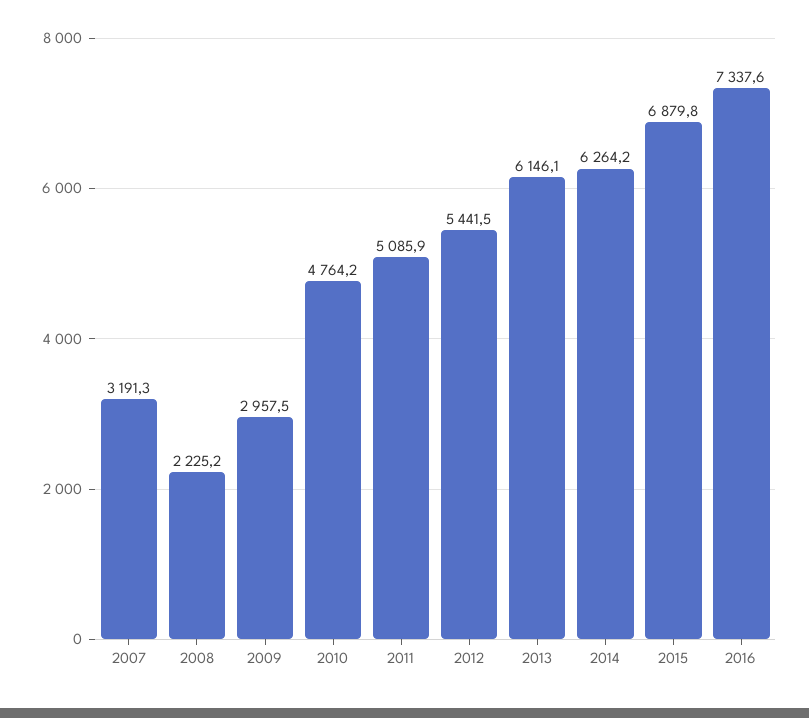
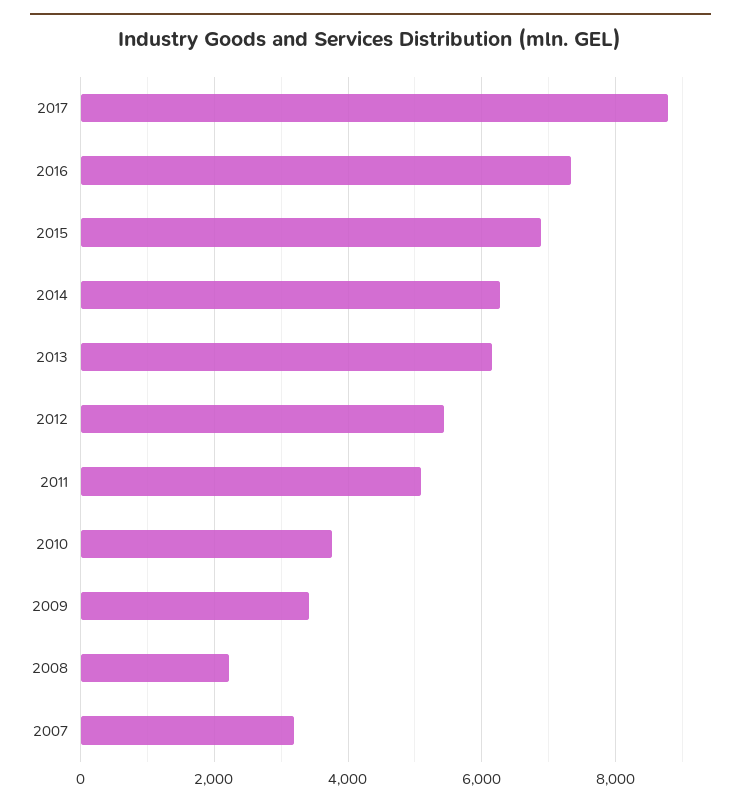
2009: 2957.5 -> 3400
2010: 4764.2 -> 3800
2017: none -> 8800

